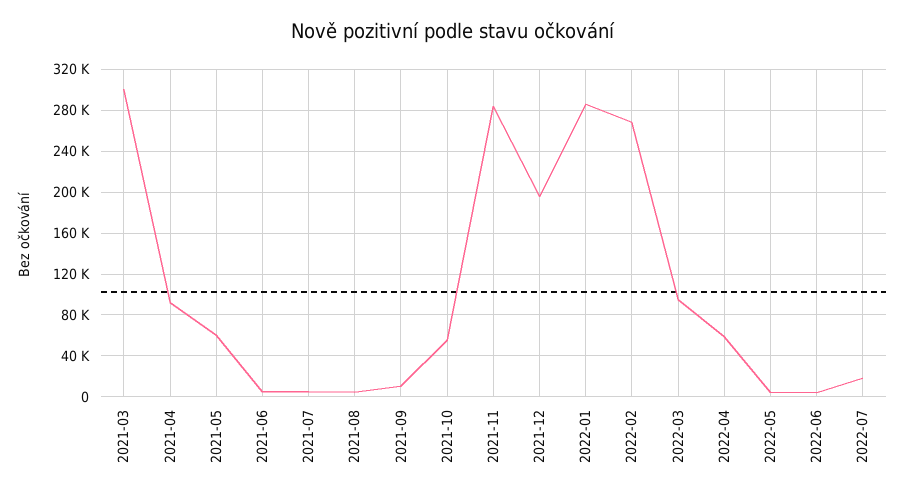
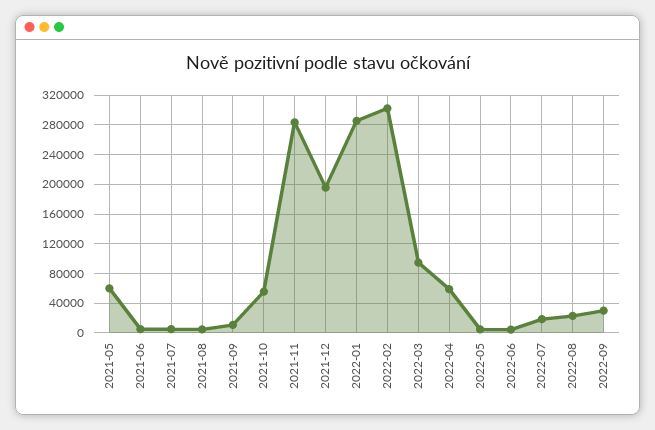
2021-03: 300000 -> none
2021-04: 90000 -> none
2022-02: 270000 -> 300000
2022-08: none -> 20000
2022-09: none -> 30000

